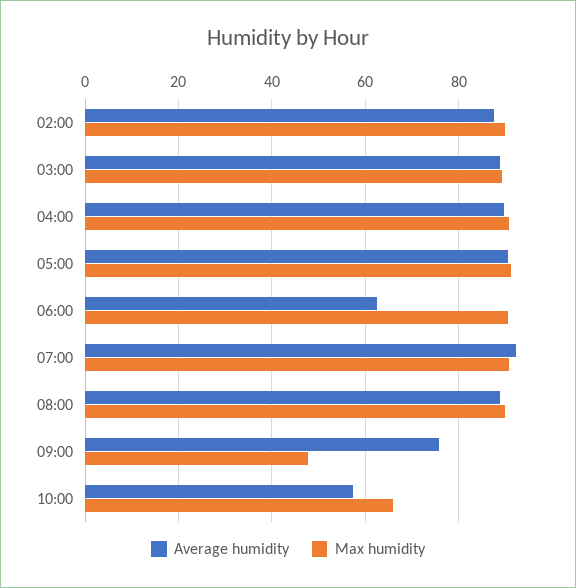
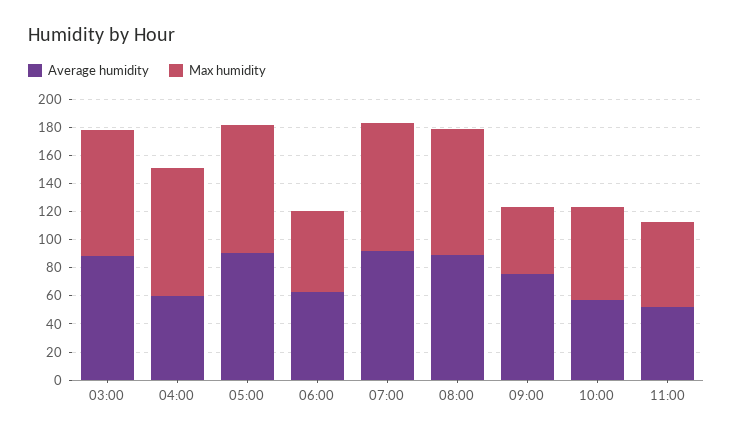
Average humidity, 02:00: 88 -> none
Max humidity, 02:00: 90 -> none
Average humidity, 04:00: 90 -> 60
Max humidity, 06:00: 90 -> 60
Average humidity, 11:00: none -> 50
Max humidity, 11:00: none -> 60

